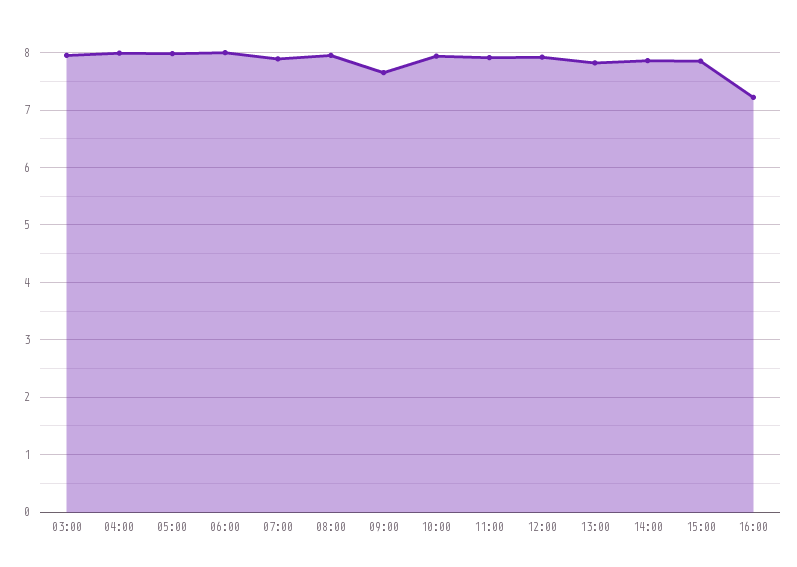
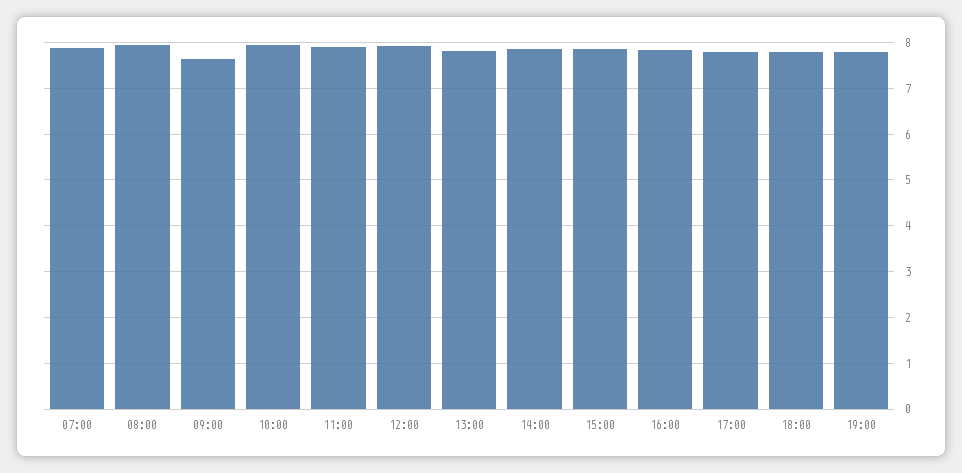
03:00: 8 -> none
04:00: 8 -> none
05:00: 8 -> none
06:00: 8 -> none
16:00: 7.2 -> 7.8
17:00: none -> 7.8
18:00: none -> 7.8
19:00: none -> 7.8

